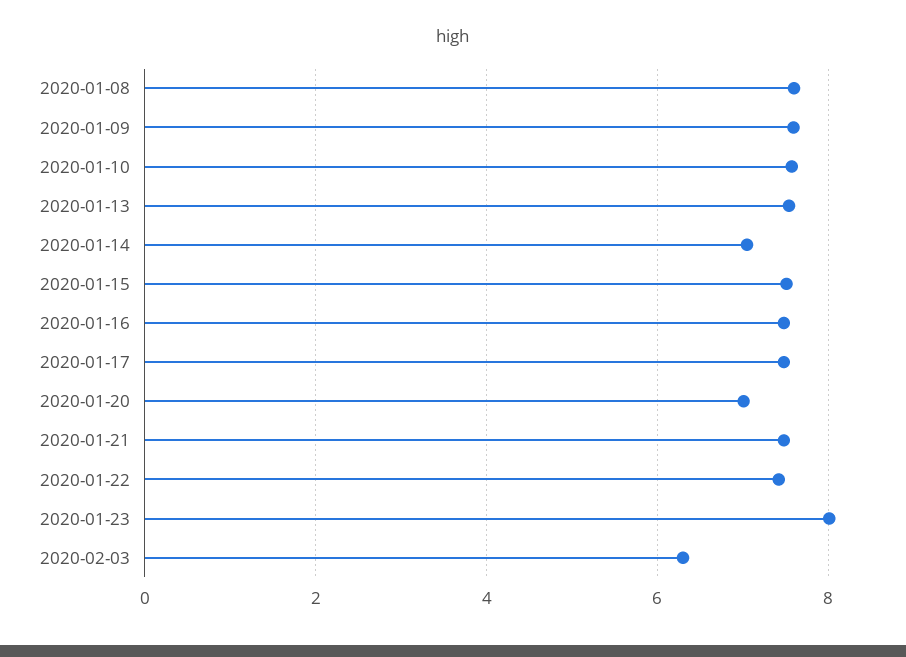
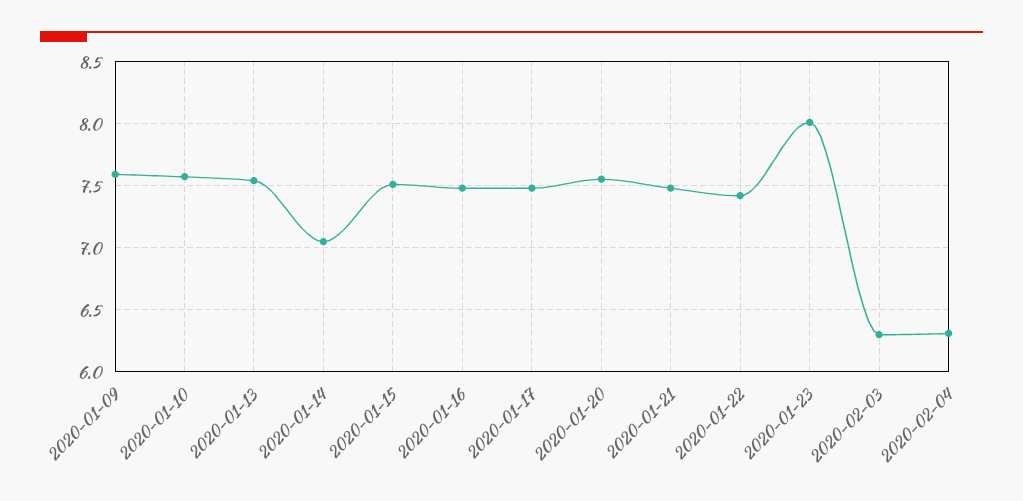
2020-01-08: 7.6 -> none
2020-01-20: 7 -> 7.55
2020-02-04: none -> 6.3

